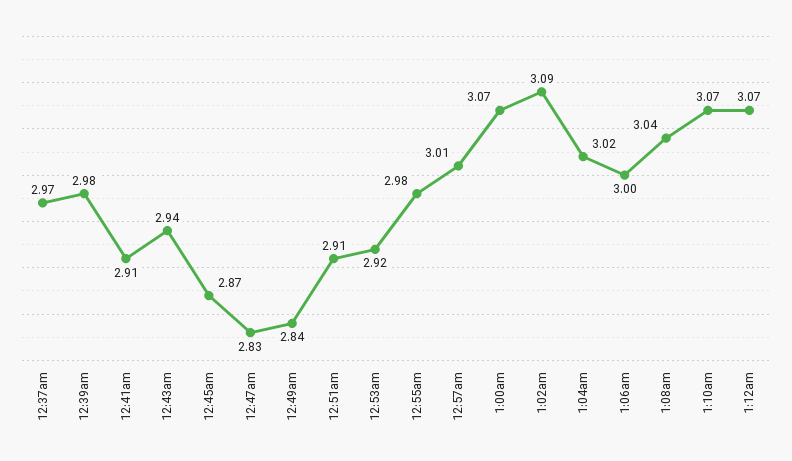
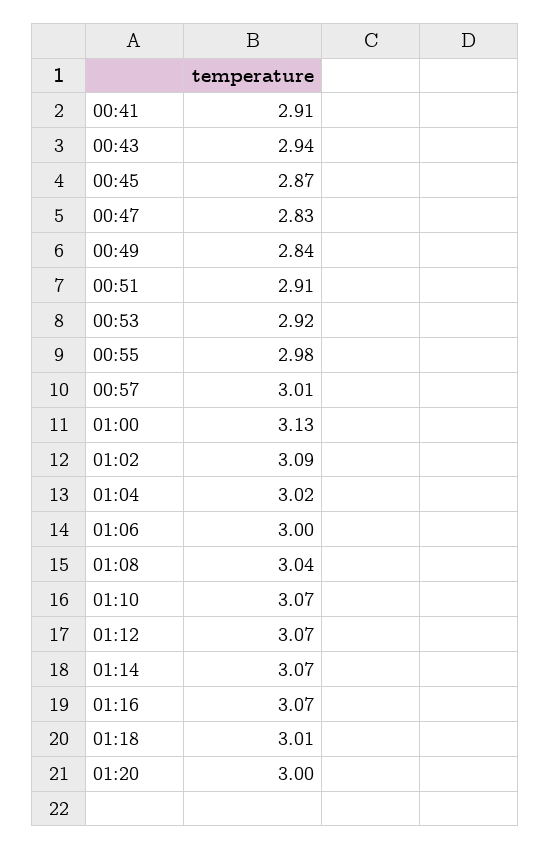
12:37am: 2.97 -> none
12:39am: 2.98 -> none
1:00am: 3.07 -> 3.13
01:14: none -> 3.07
01:16: none -> 3.07
01:18: none -> 3.01
01:20: none -> 3

